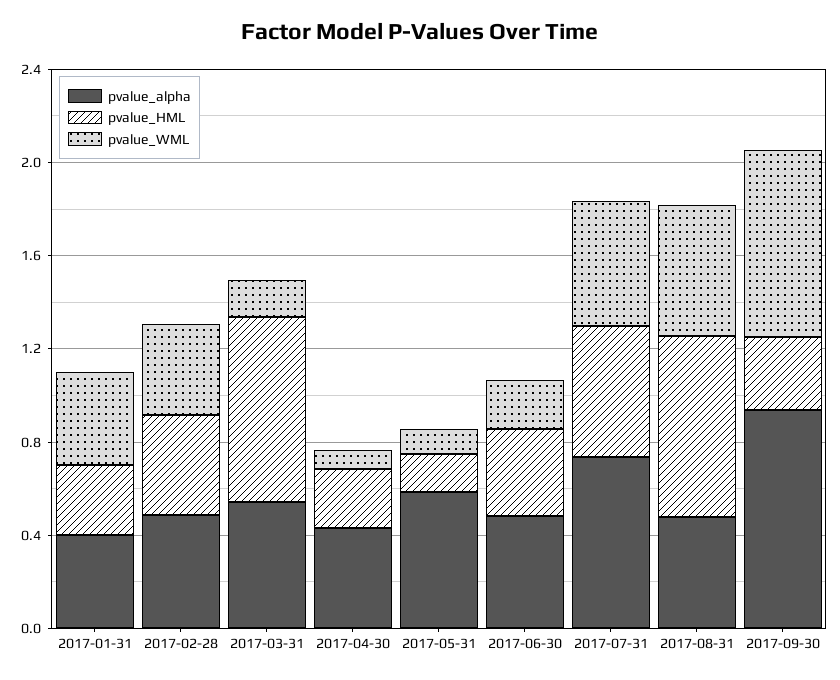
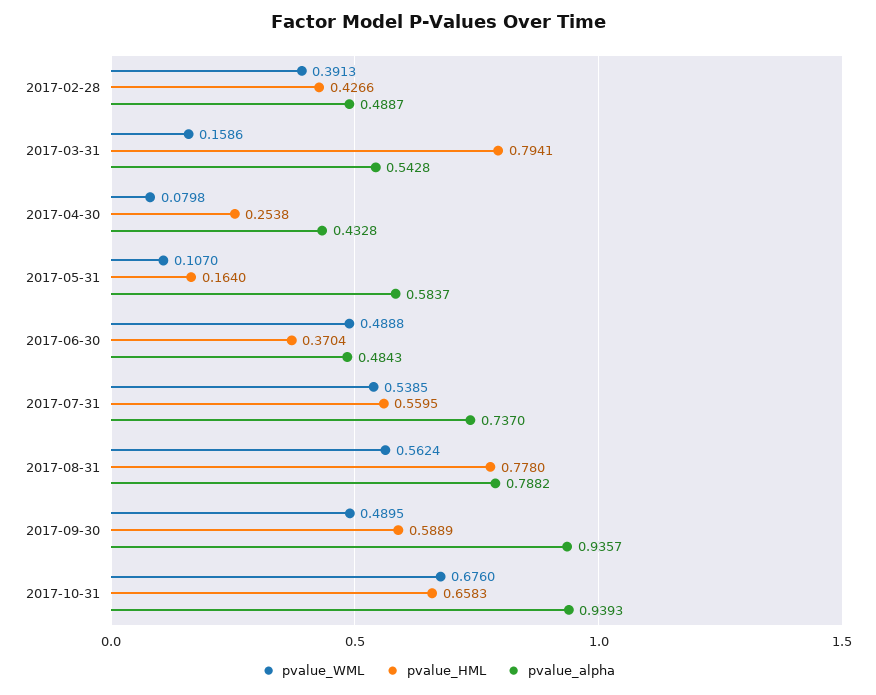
pvalue_alpha, 2017-01-31: 0.4 -> none
pvalue_HML, 2017-01-31: 0.3 -> none
pvalue_WML, 2017-01-31: 0.4 -> none
pvalue_WML, 2017-06-30: 0.2 -> 0.4888
pvalue_alpha, 2017-08-31: 0.5 -> 0.7882
pvalue_HML, 2017-09-30: 0.3 -> 0.5889
pvalue_WML, 2017-09-30: 0.8 -> 0.4895
pvalue_WML, 2017-10-31: none -> 0.676
pvalue_HML, 2017-10-31: none -> 0.6583
pvalue_alpha, 2017-10-31: none -> 0.9393

